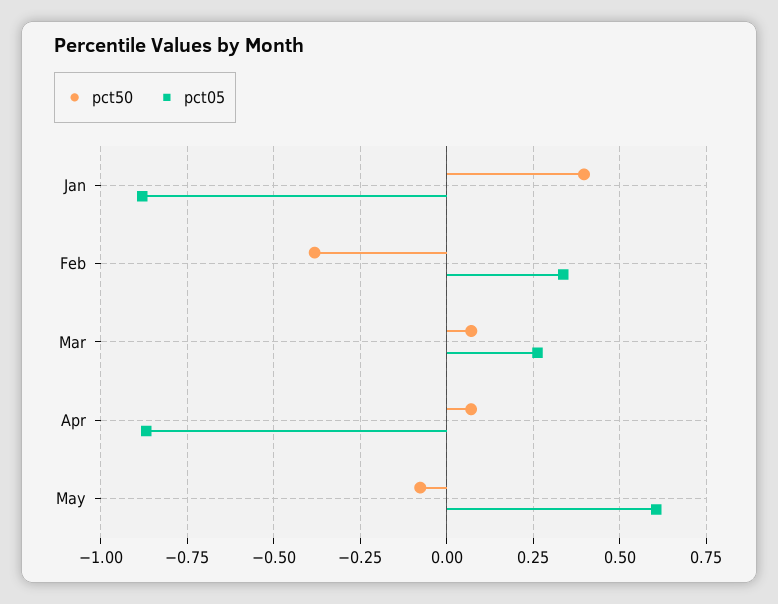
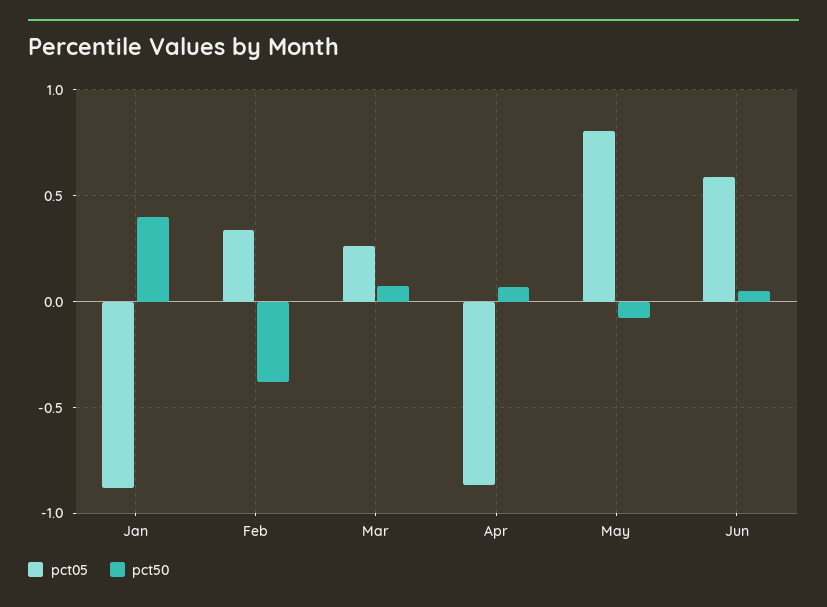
pct05, May: 0.6 -> 0.8
pct05, Jun: none -> 0.6
pct50, Jun: none -> 0.05

